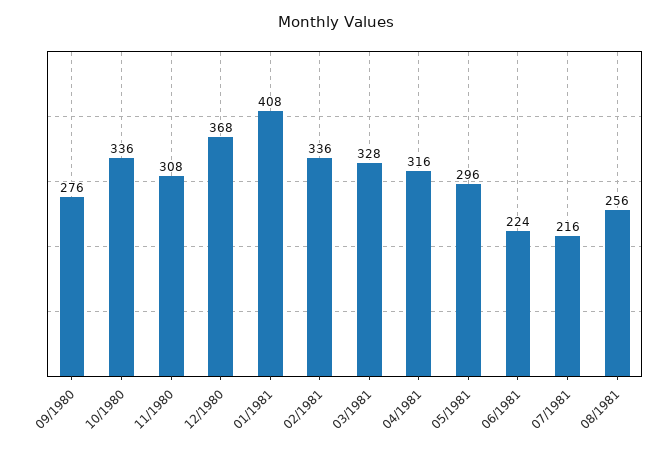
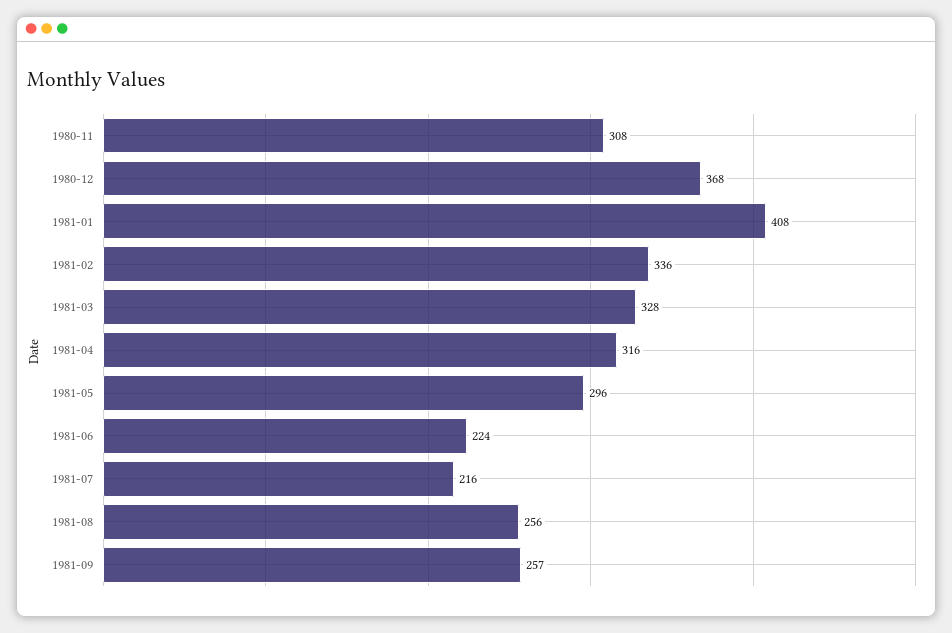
09/1980: 276 -> none
10/1980: 336 -> none
1981-09: none -> 257

